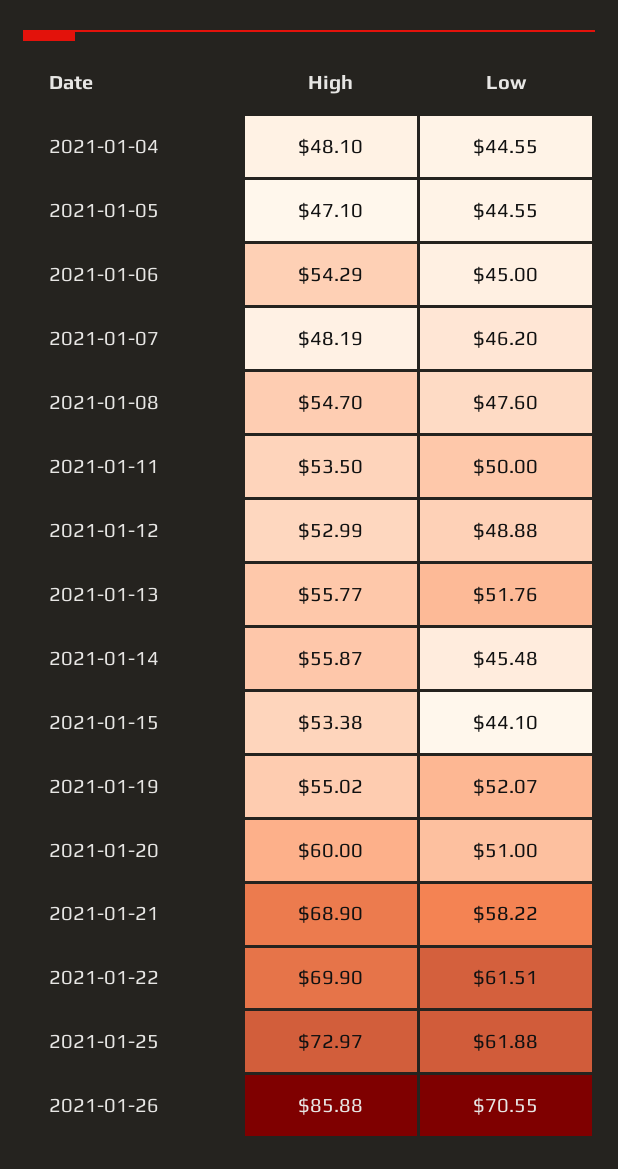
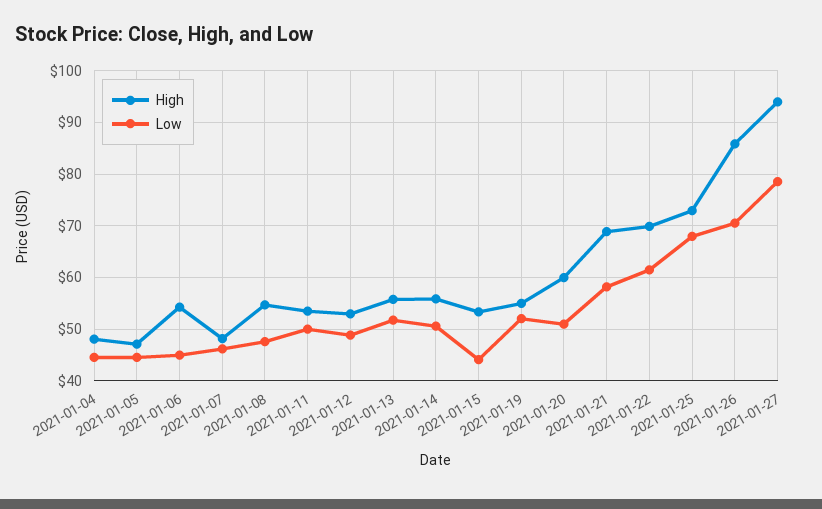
Low, 2021-01-14: 45.48 -> 50
Low, 2021-01-25: 61.88 -> 68
High, 2021-01-27: none -> 94
Low, 2021-01-27: none -> 78

